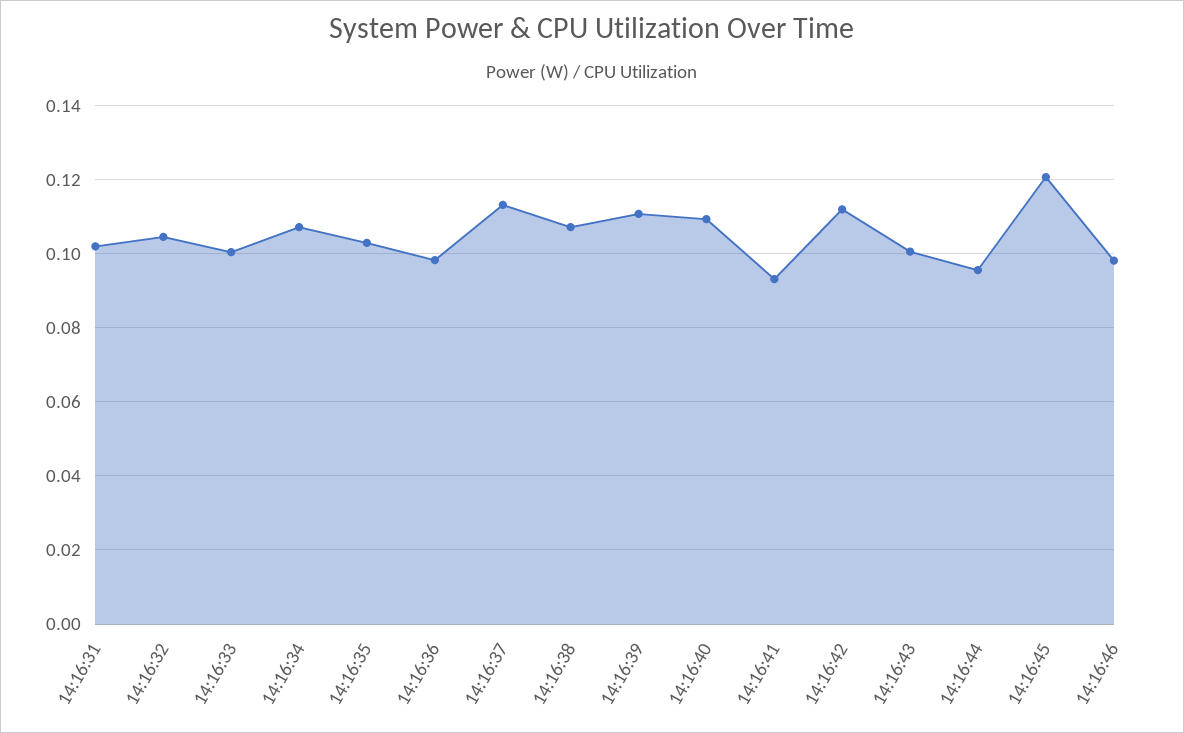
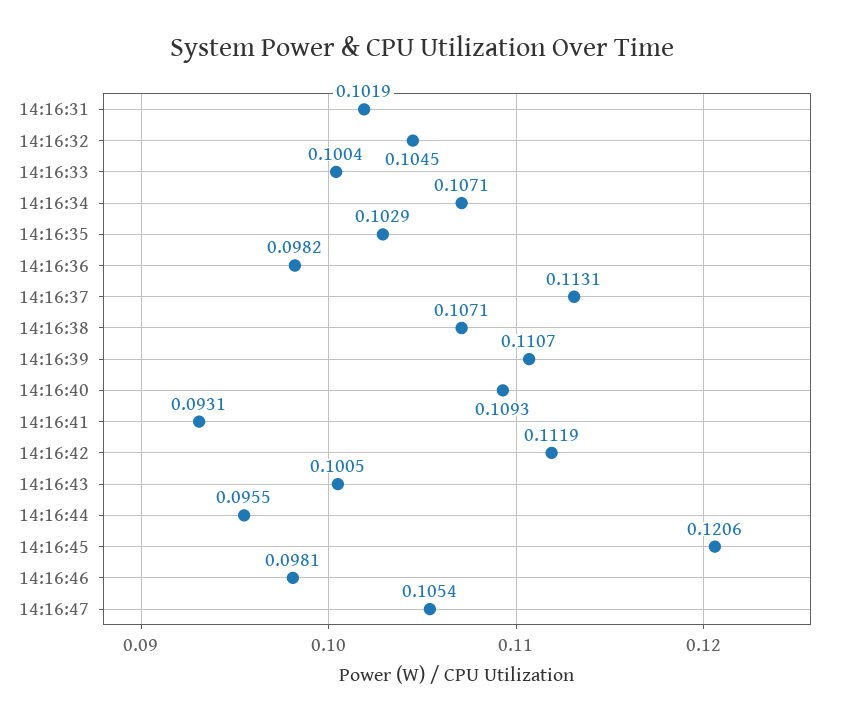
14:16:47: none -> 0.1054

